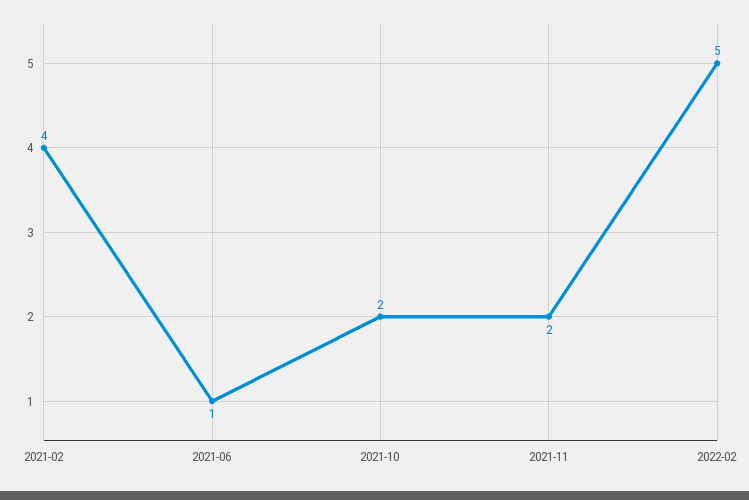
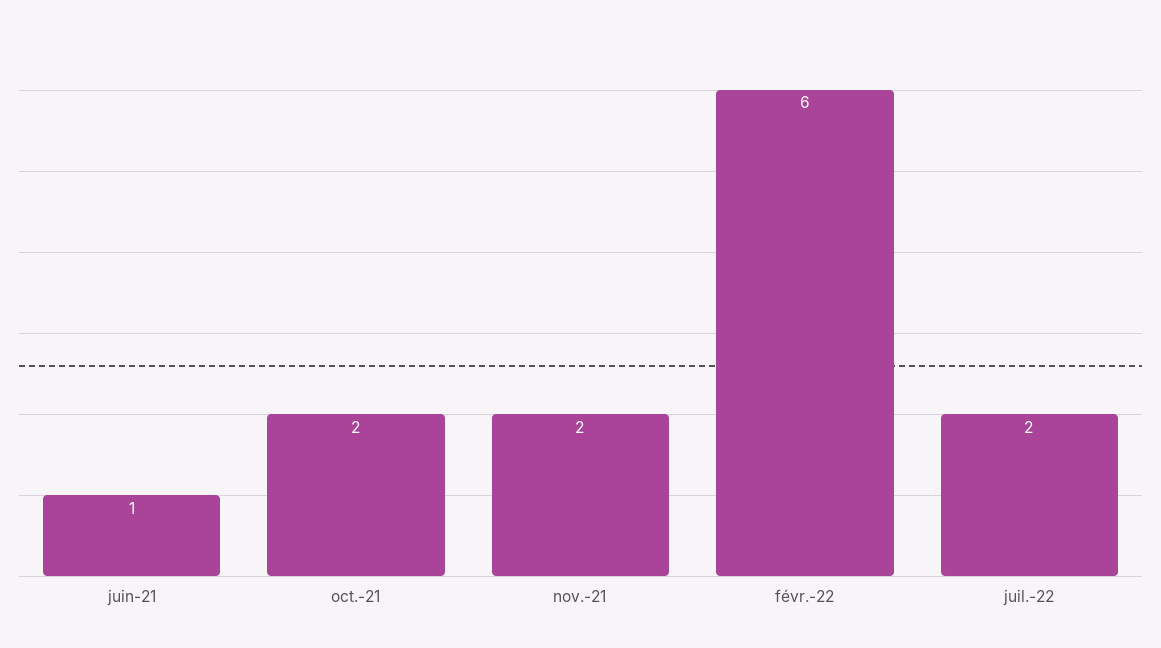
2021-02: 4 -> none
2022-02: 5 -> 6
juil.-22: none -> 2

